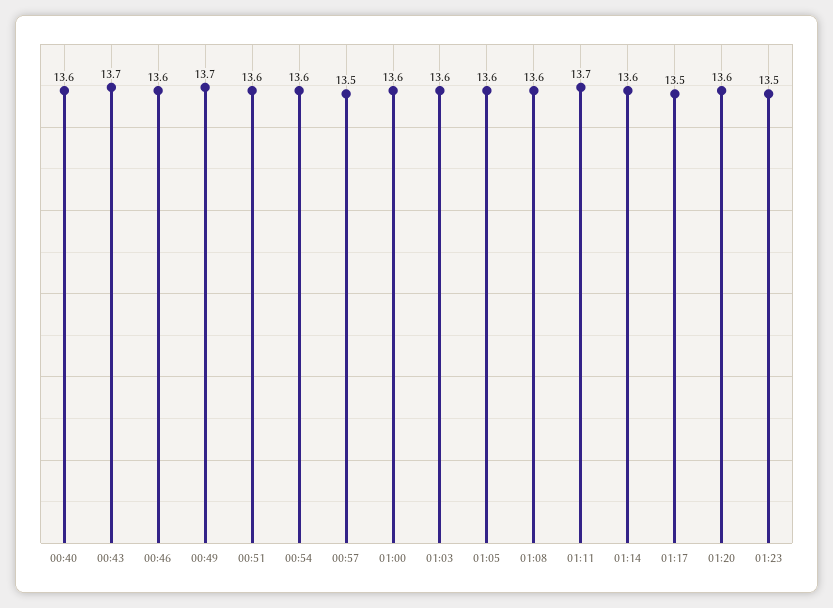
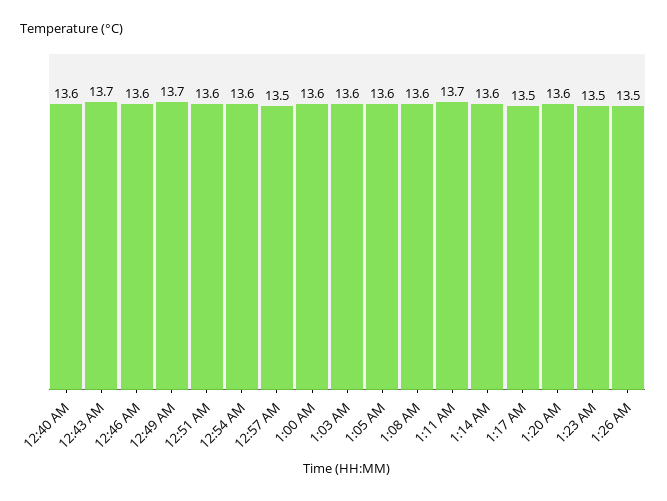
1:26 AM: none -> 13.5

